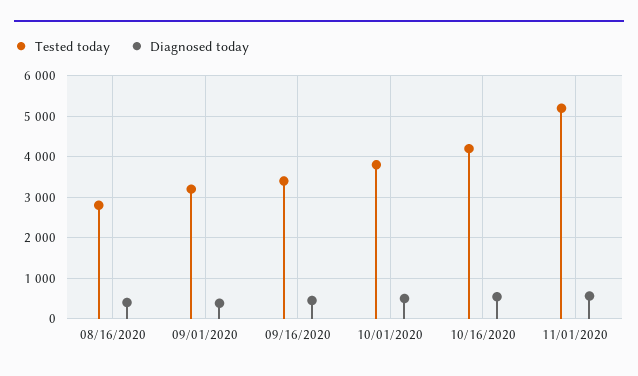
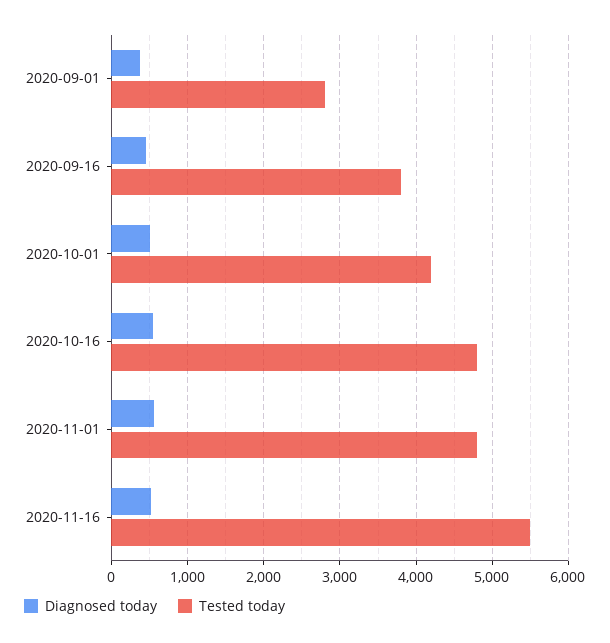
Tested today, 08/16/2020: 2800 -> none
Diagnosed today, 08/16/2020: 400 -> none
Tested today, 09/01/2020: 3200 -> 2800
Tested today, 09/16/2020: 3400 -> 3800
Tested today, 10/01/2020: 3800 -> 4200
Tested today, 10/16/2020: 4200 -> 4800
Tested today, 11/01/2020: 5200 -> 4800
Diagnosed today, 2020-11-16: none -> 500
Tested today, 2020-11-16: none -> 5500

